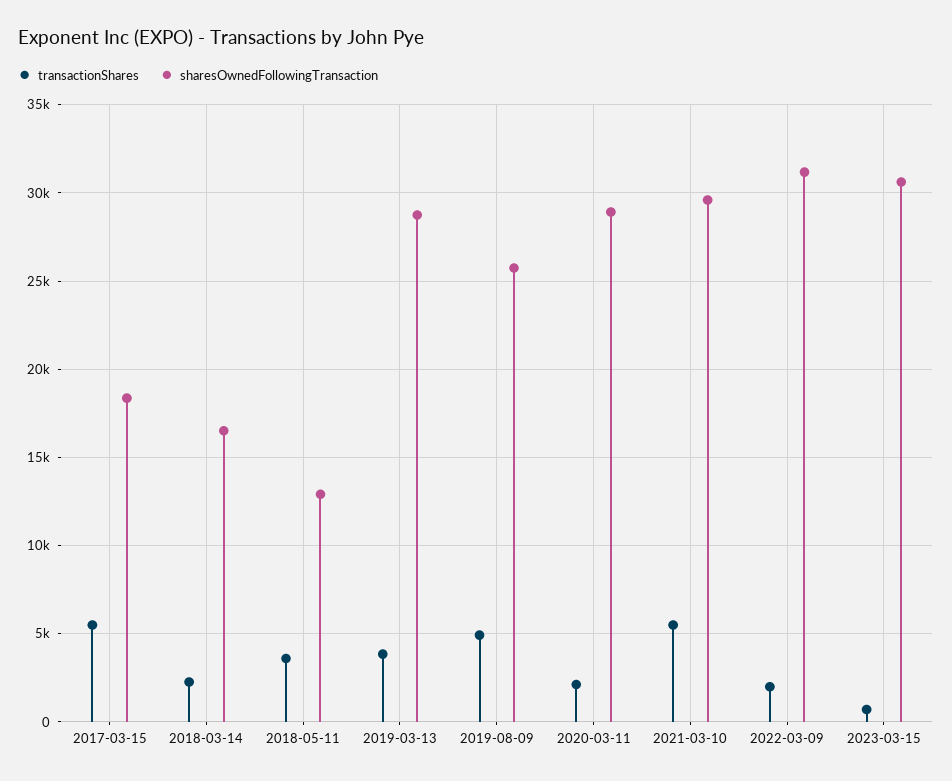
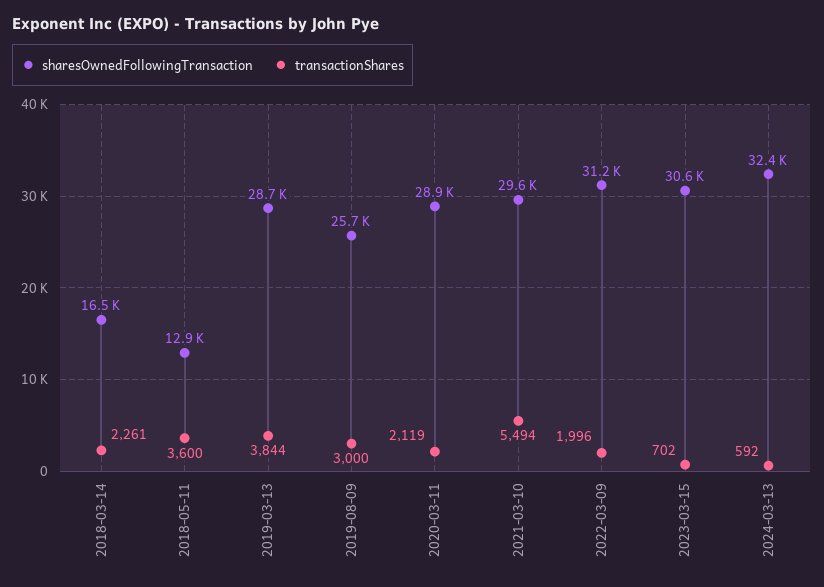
transactionShares, 2017-03-15: 5500 -> none
sharesOwnedFollowingTransaction, 2017-03-15: 18500 -> none
transactionShares, 2019-08-09: 5000 -> 3000
sharesOwnedFollowingTransaction, 2024-03-13: none -> 32400
transactionShares, 2024-03-13: none -> 592

